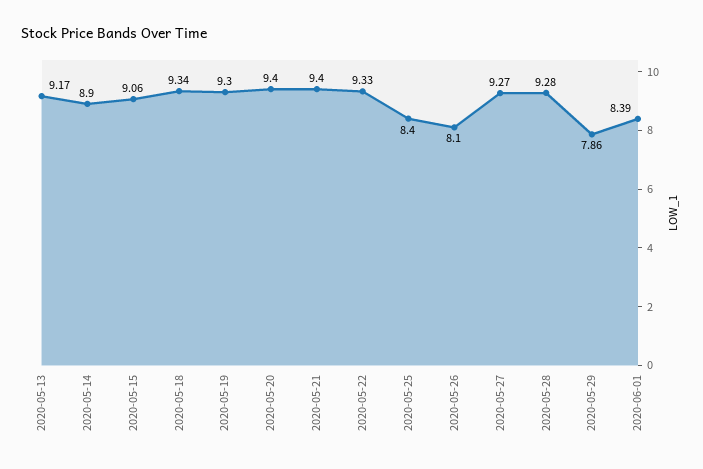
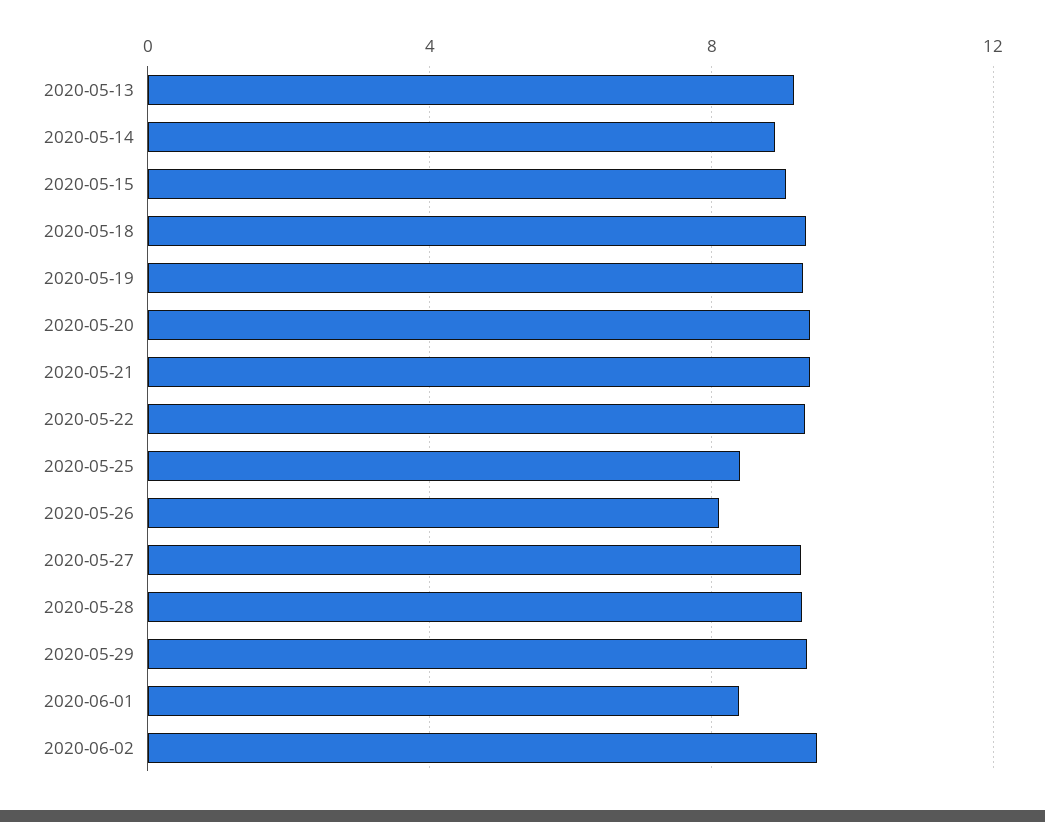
2020-05-29: 7.86 -> 9.5
2020-06-02: none -> 9.5

